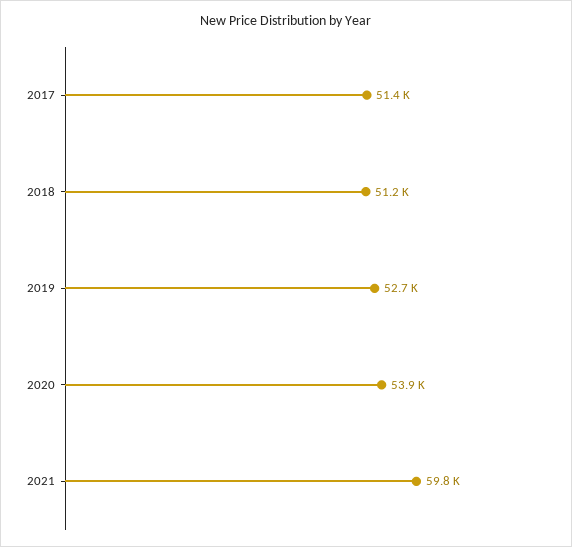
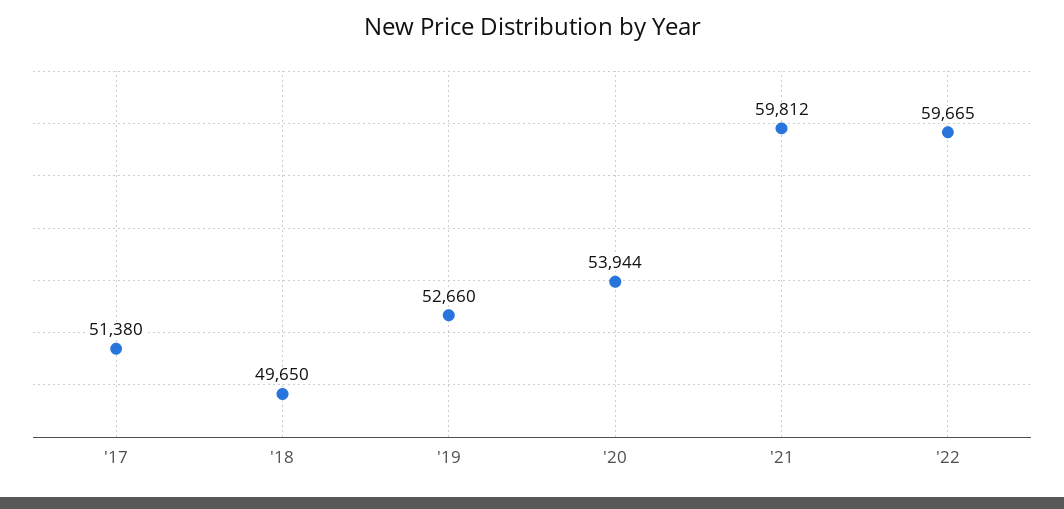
2018: 51200 -> 49650
'22: none -> 59665

